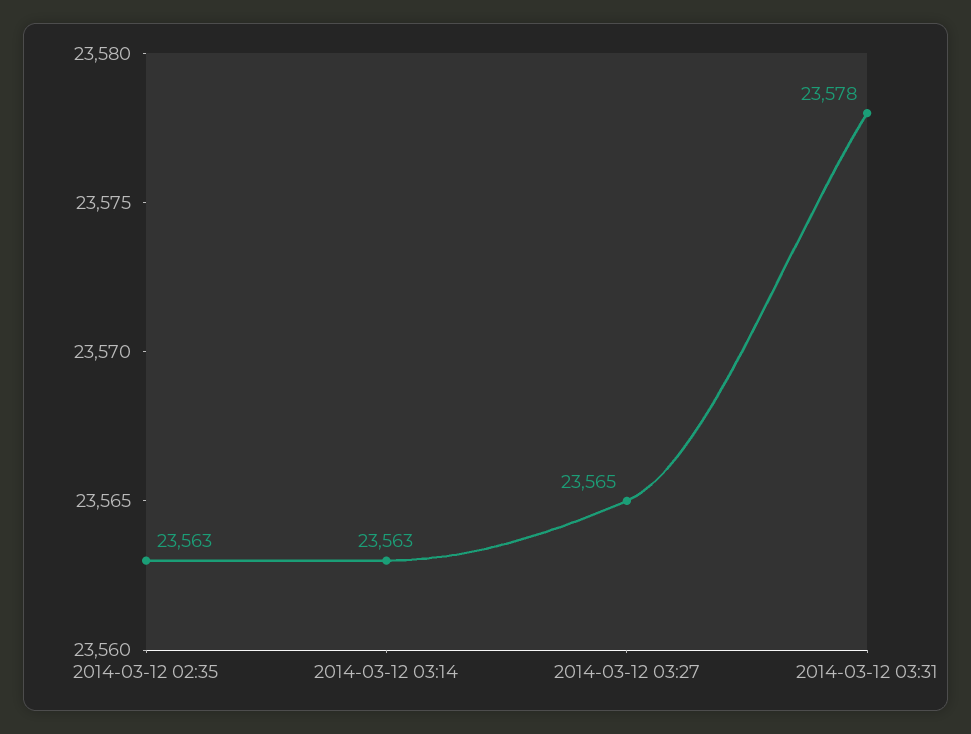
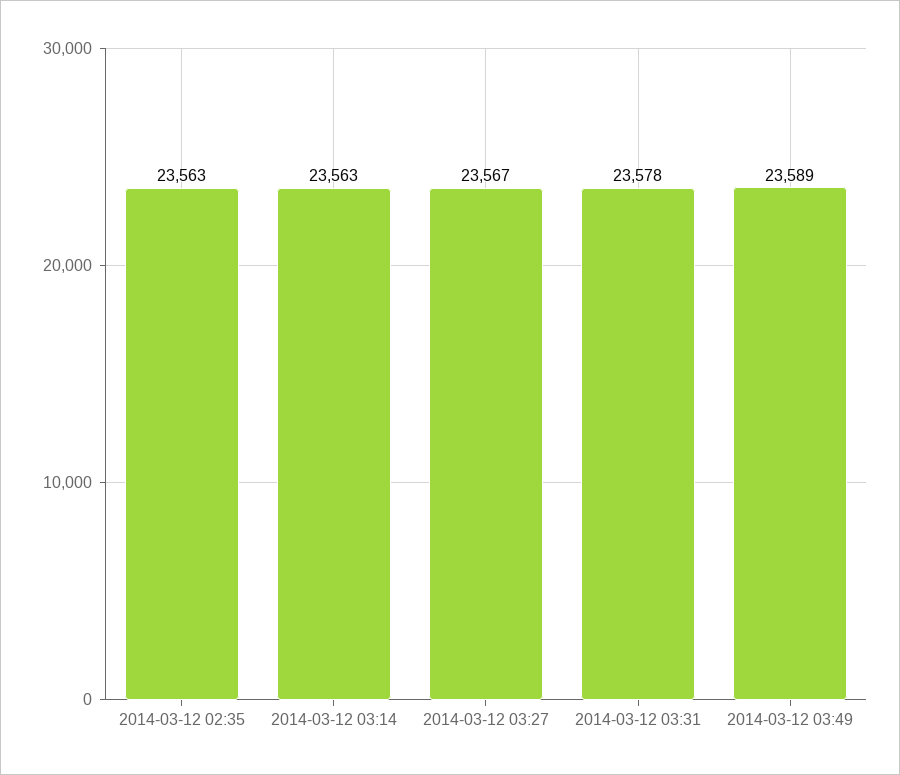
2014-03-12 03:27: 23565 -> 23567
2014-03-12 03:49: none -> 23589

